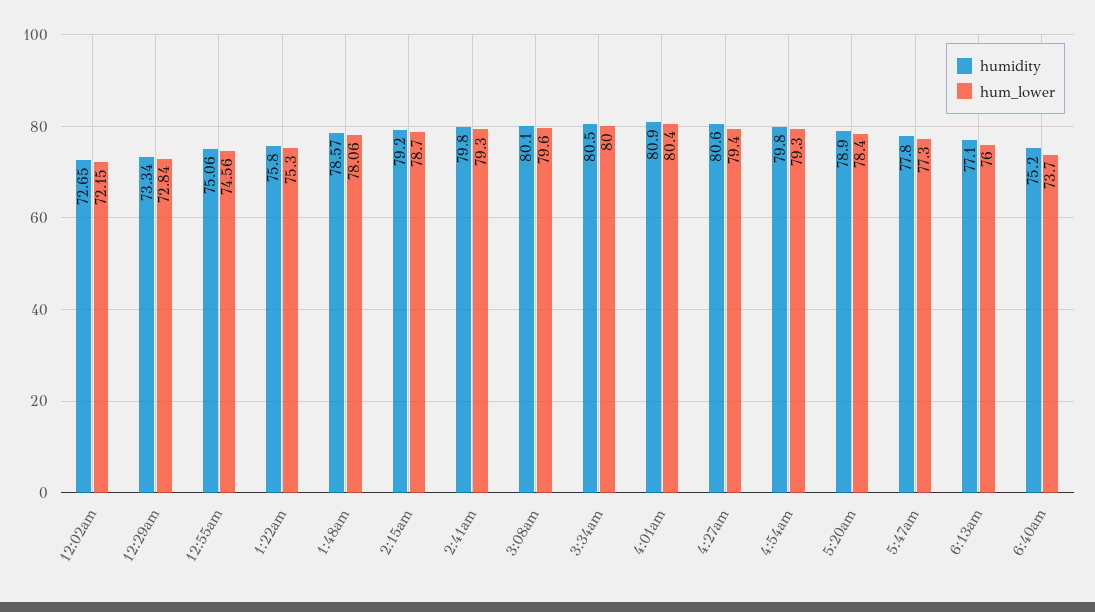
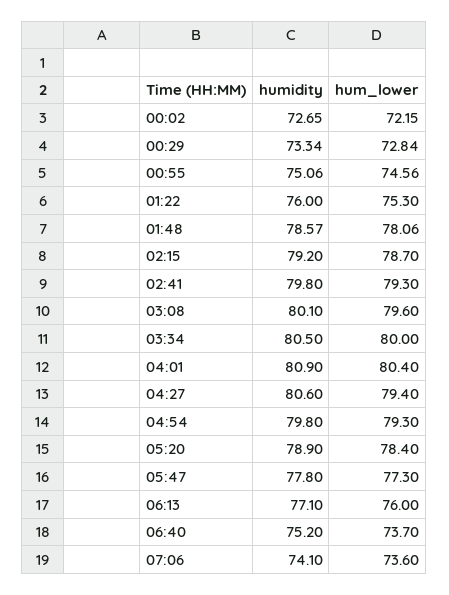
humidity, 1:22am: 75.8 -> 76
humidity, 07:06: none -> 74.1
hum_lower, 07:06: none -> 73.6

